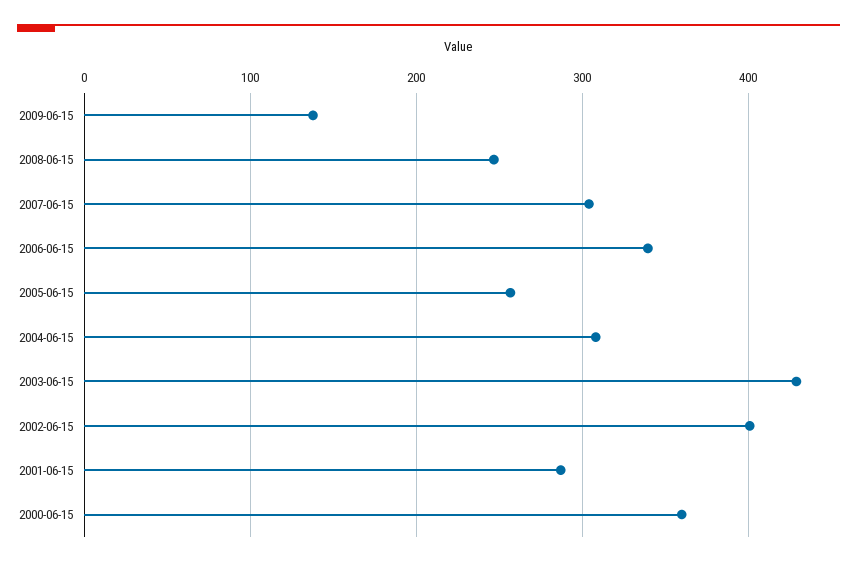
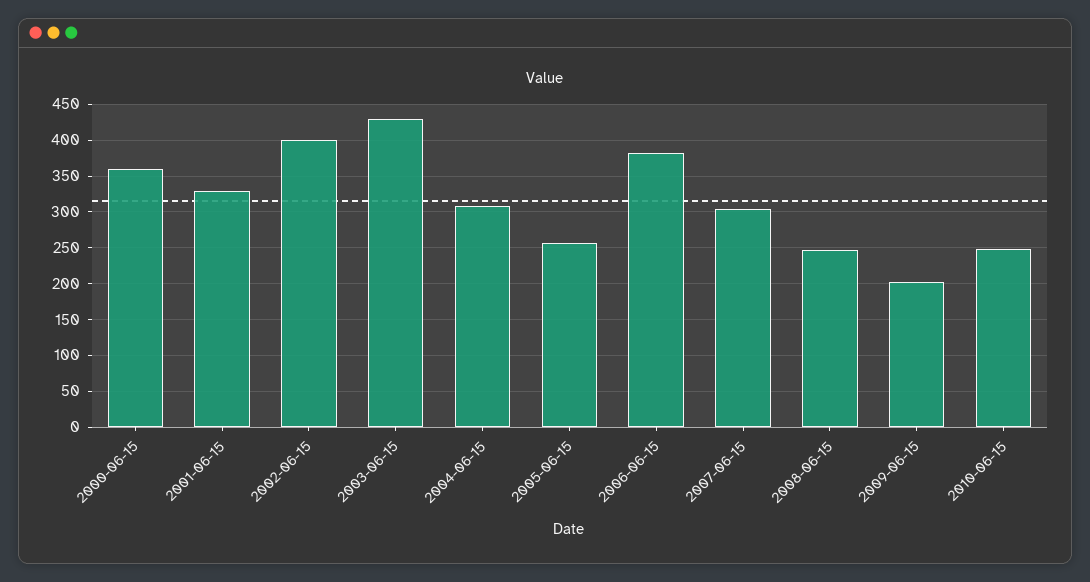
2009-06-15: 140 -> 200
2006-06-15: 340 -> 380
2001-06-15: 290 -> 330
2010-06-15: none -> 250

